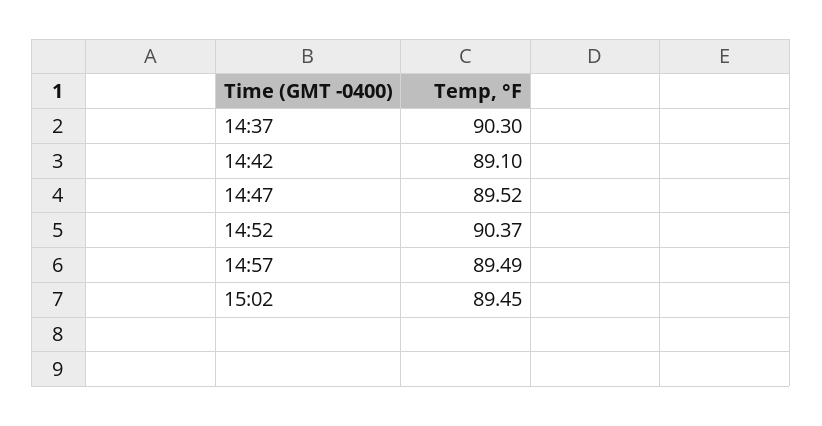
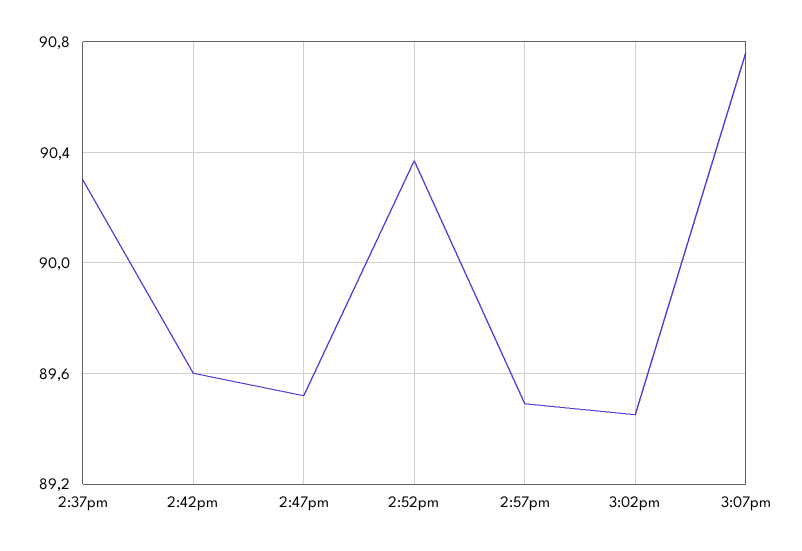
14:42: 89.1 -> 89.6
3:07pm: none -> 90.75

